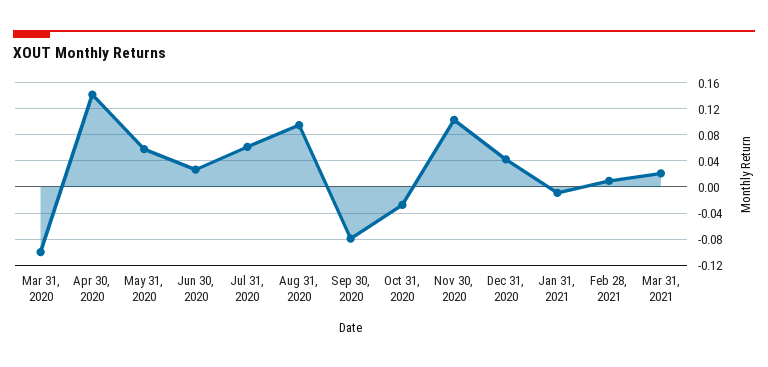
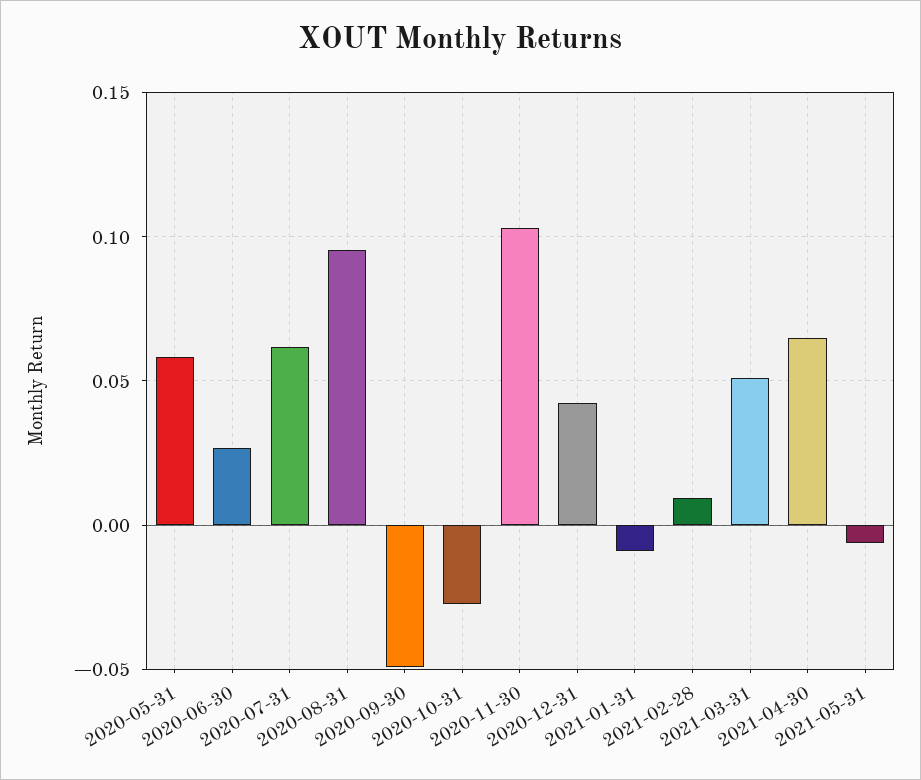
Mar 31, 2020: -0.1 -> none
Apr 30, 2020: 0.14 -> none
Sep 30, 2020: -0.08 -> -0.05
Mar 31, 2021: 0.02 -> 0.05
2021-04-30: none -> 0.065
2021-05-31: none -> -0.005

